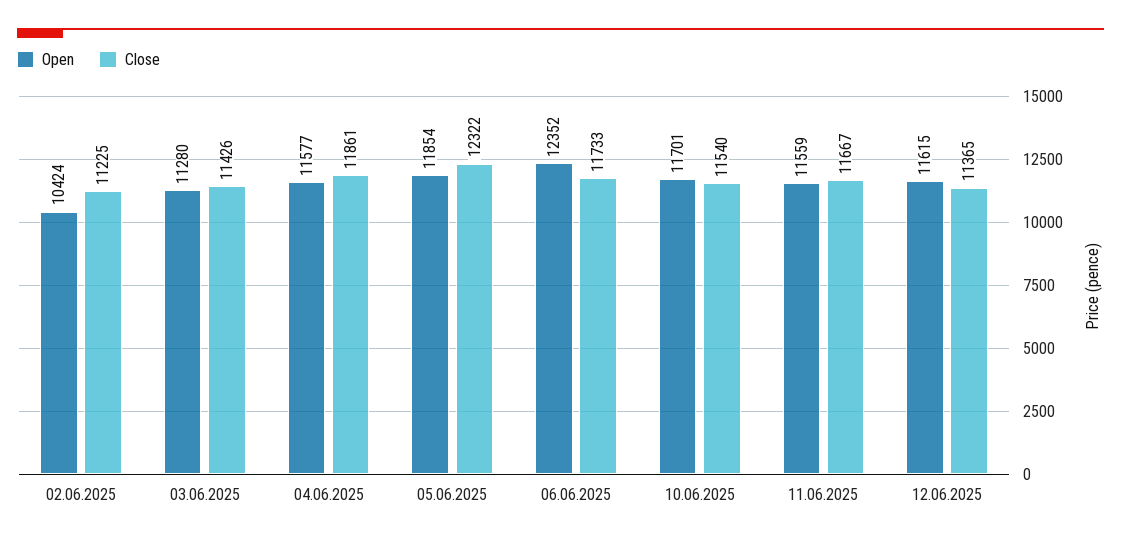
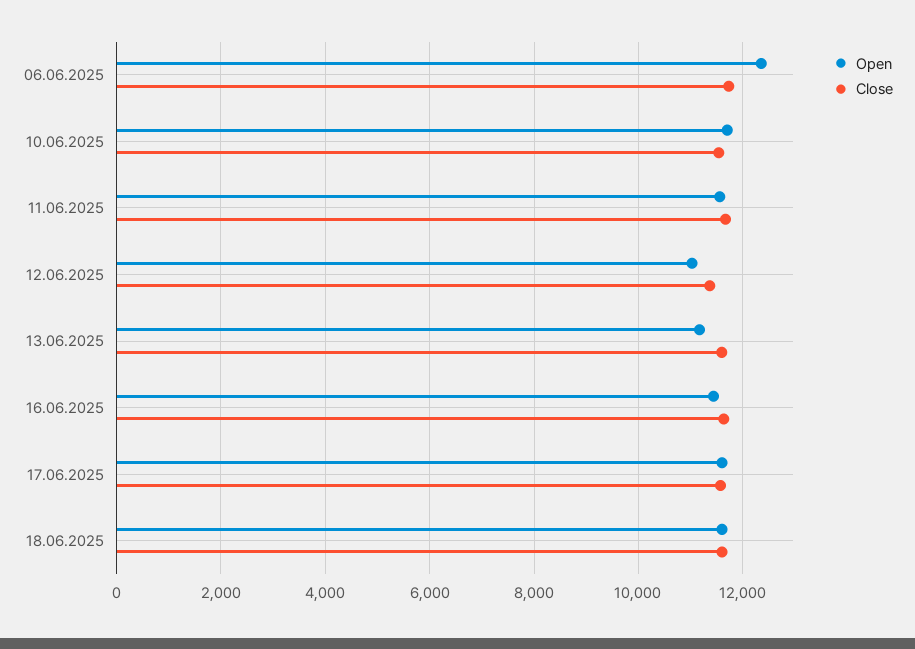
Open, 02.06.2025: 10424 -> none
Close, 02.06.2025: 11225 -> none
Open, 03.06.2025: 11280 -> none
Close, 03.06.2025: 11426 -> none
Open, 04.06.2025: 11577 -> none
Close, 04.06.2025: 11861 -> none
Open, 05.06.2025: 11854 -> none
Close, 05.06.2025: 12322 -> none
Open, 12.06.2025: 11615 -> 11000
Open, 13.06.2025: none -> 11200
Close, 13.06.2025: none -> 11600
Open, 16.06.2025: none -> 11400
Close, 16.06.2025: none -> 11600
Open, 17.06.2025: none -> 11600
Close, 17.06.2025: none -> 11600
Open, 18.06.2025: none -> 11600
Close, 18.06.2025: none -> 11600

